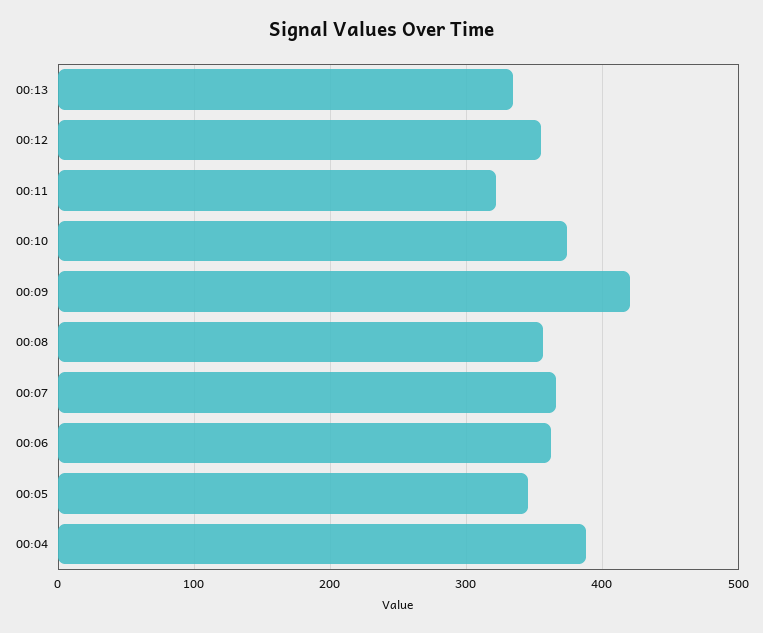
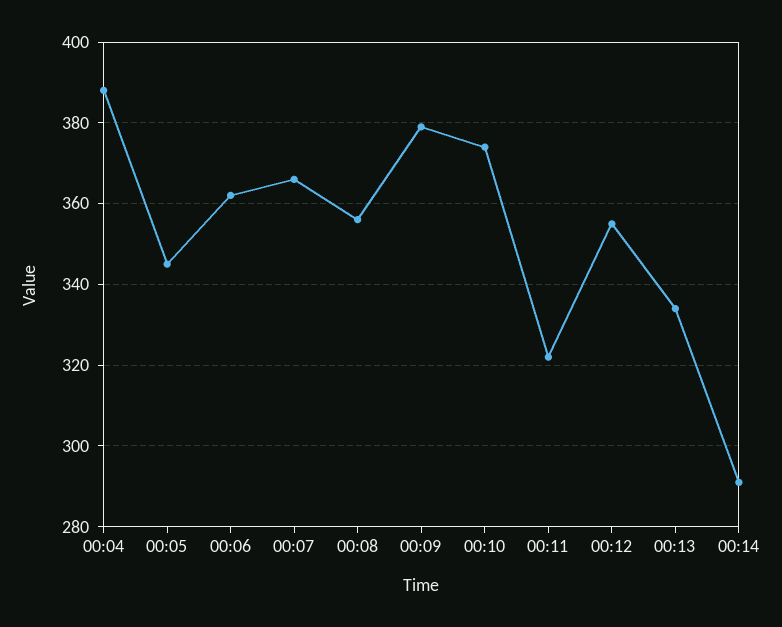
00:09: 420 -> 380
00:14: none -> 290

